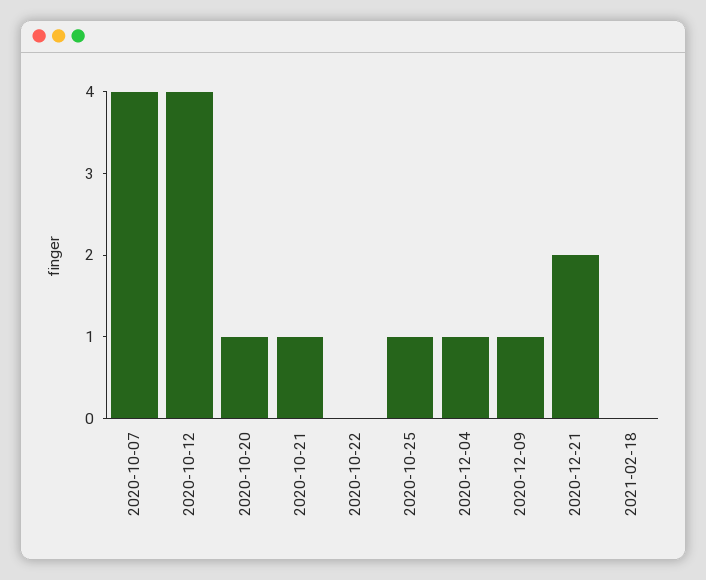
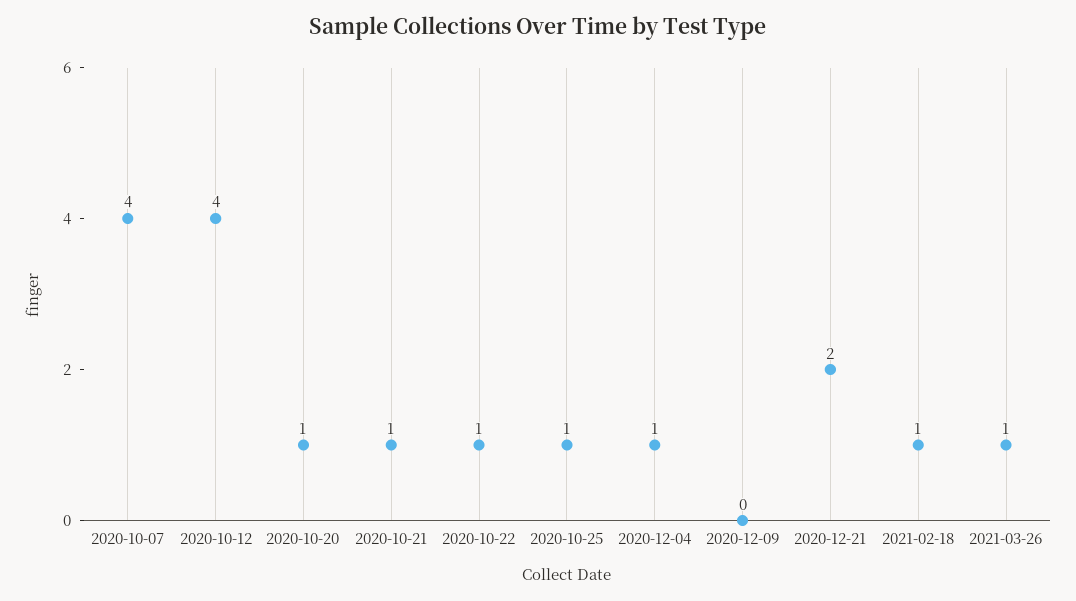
2020-10-22: 0 -> 1
2020-12-09: 1 -> 0
2021-02-18: 0 -> 1
2021-03-26: none -> 1

